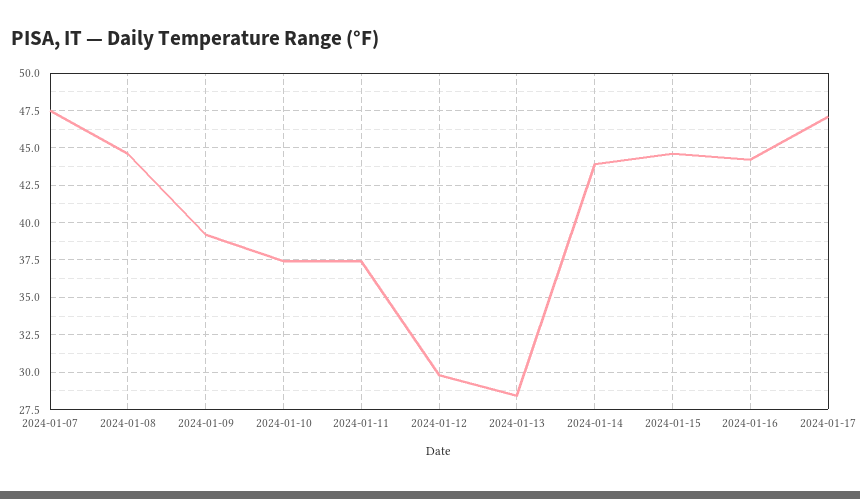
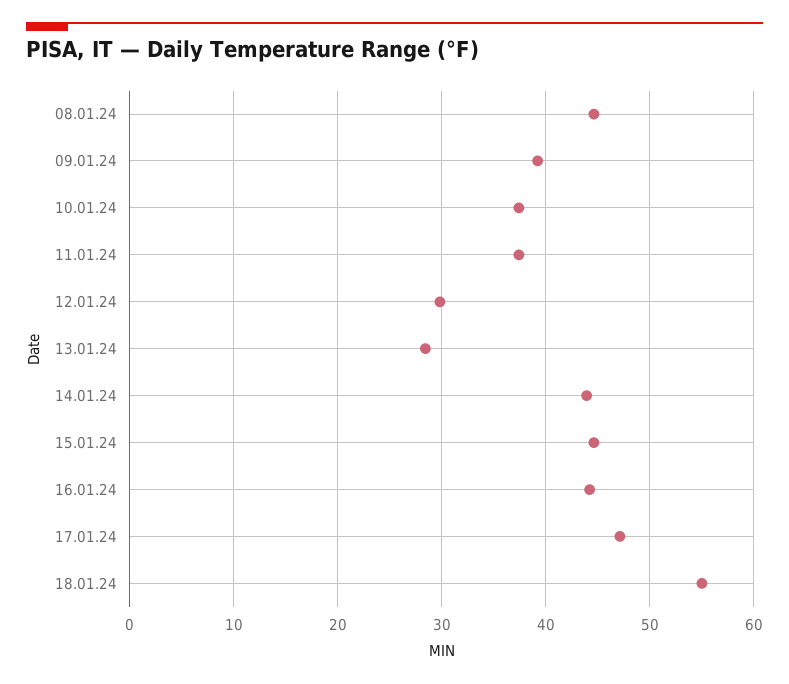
2024-01-07: 47.5 -> none
18.01.24: none -> 55

